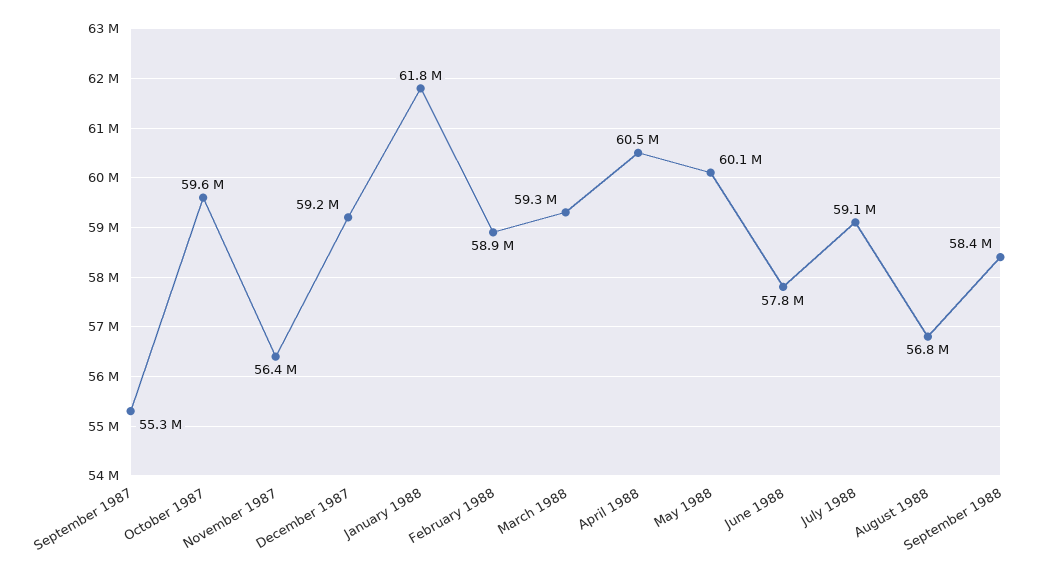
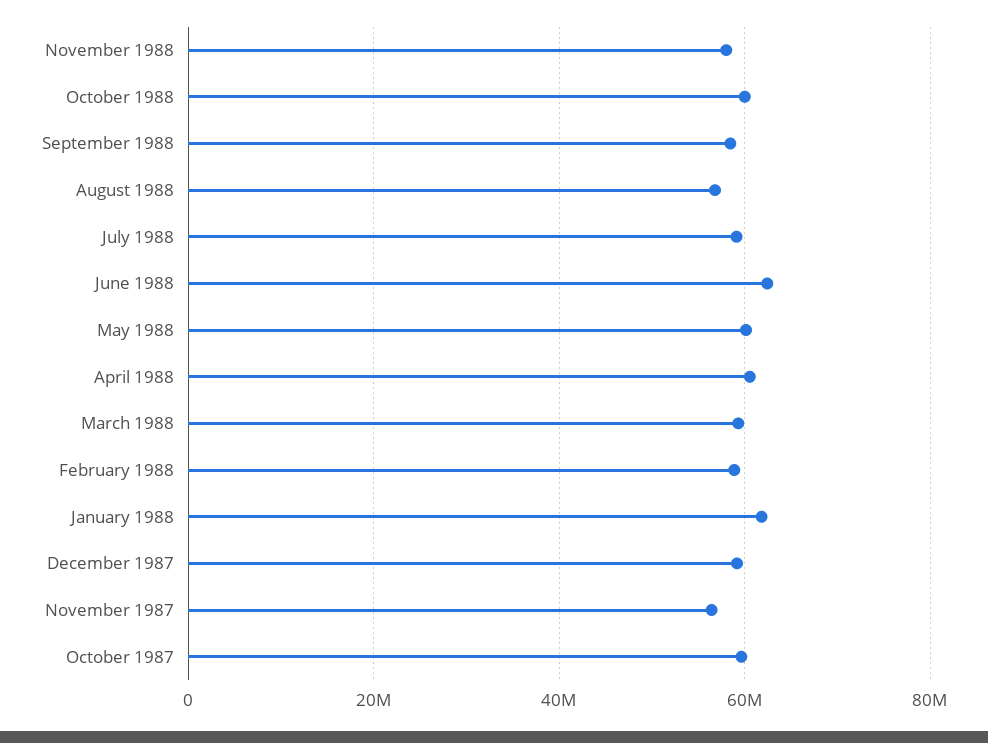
September 1987: 55300000 -> none
June 1988: 57800000 -> 62000000
November 1988: none -> 58000000
October 1988: none -> 60000000

